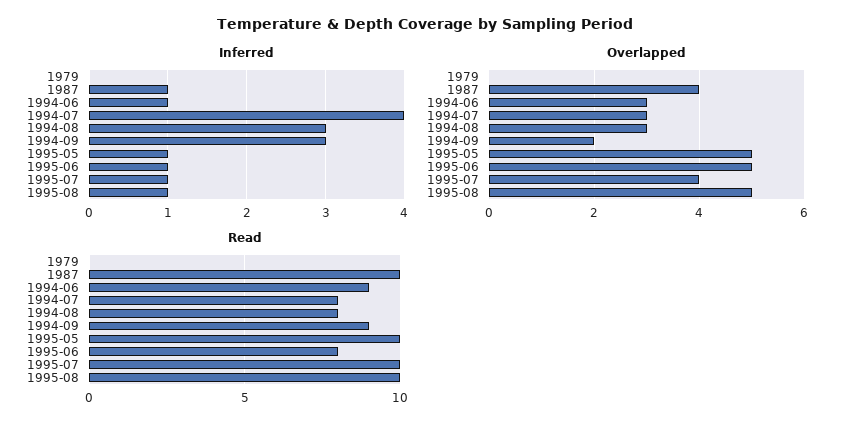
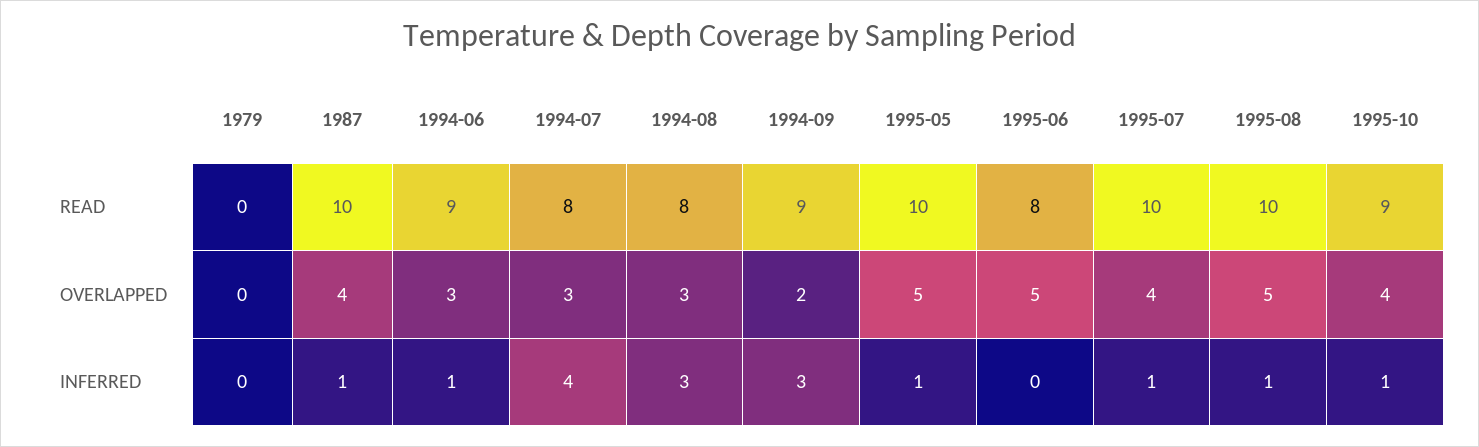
Inferred, 1995-06: 1 -> 0
Read, 1995-10: none -> 9
Overlapped, 1995-10: none -> 4
Inferred, 1995-10: none -> 1

